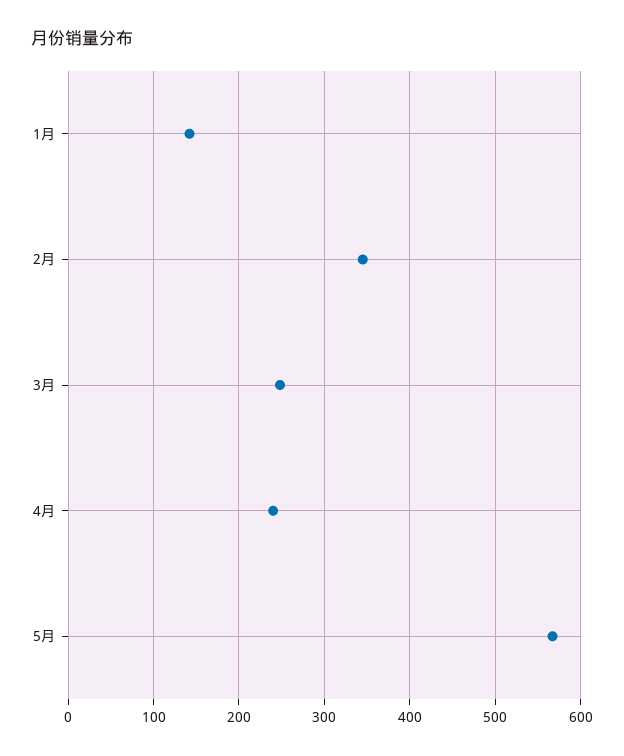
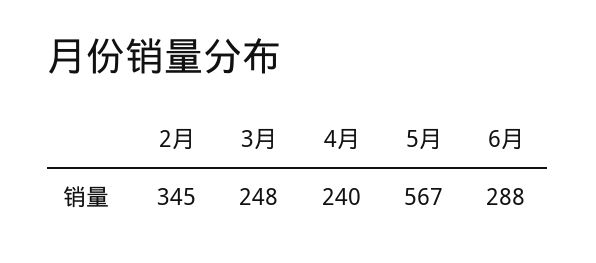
1月: 140 -> none
6月: none -> 288

